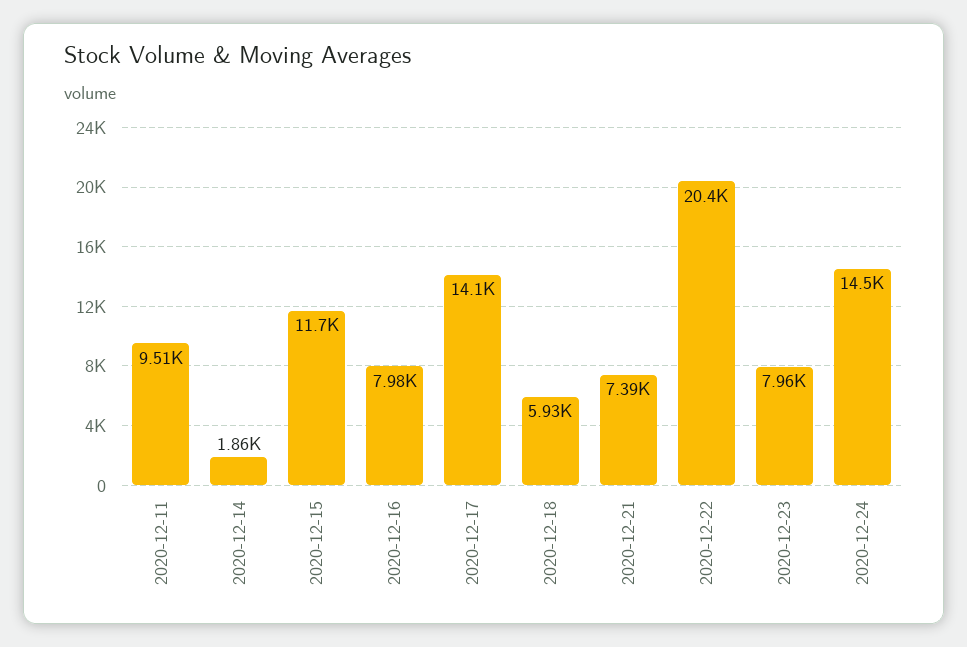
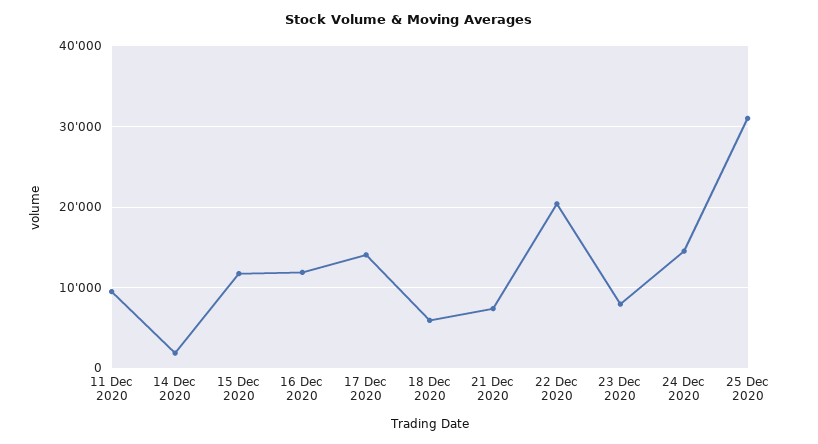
2020-12-16: 7980 -> 12000
25 Dec 2020: none -> 31000

